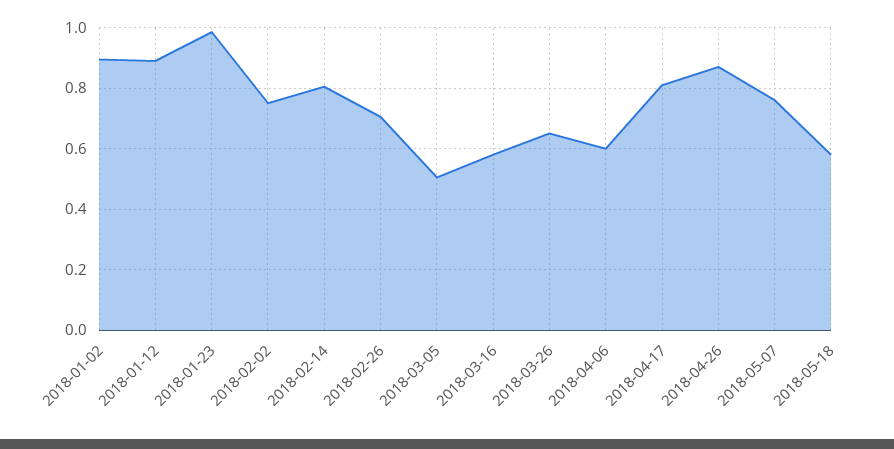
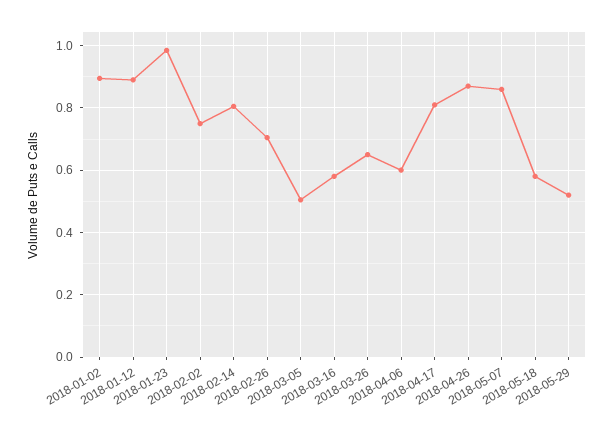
2018-05-07: 0.76 -> 0.86
2018-05-29: none -> 0.52

